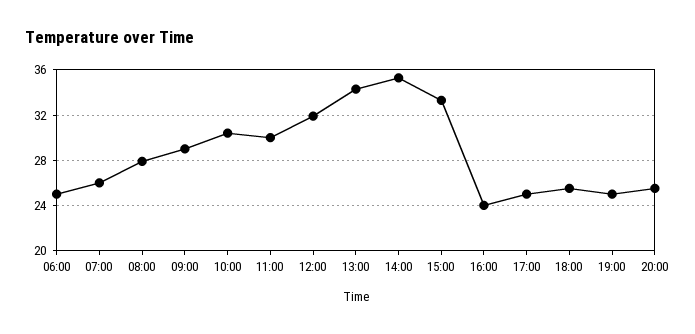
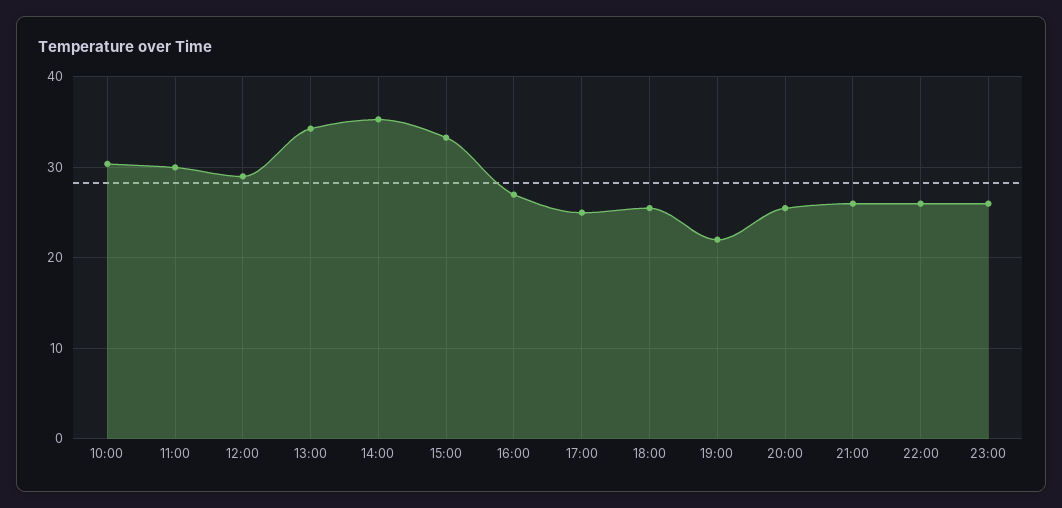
06:00: 25 -> none
07:00: 26 -> none
08:00: 28 -> none
09:00: 29 -> none
12:00: 32 -> 29
16:00: 24 -> 27
19:00: 25 -> 22
21:00: none -> 26
22:00: none -> 26
23:00: none -> 26

